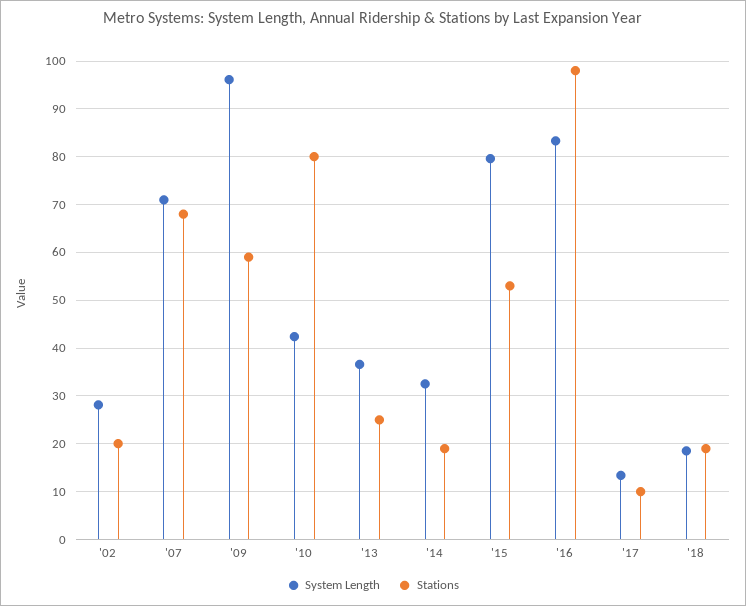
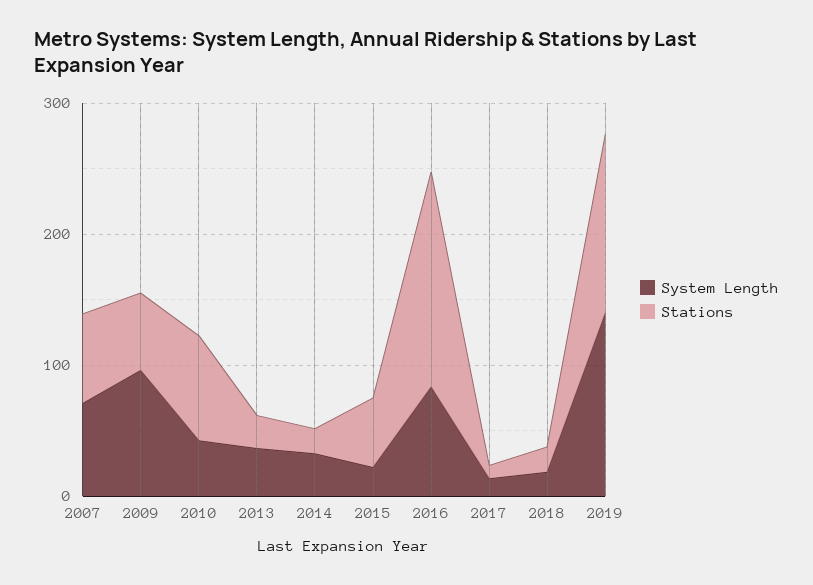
System Length, '02: 28 -> none
Stations, '02: 20 -> none
System Length, '15: 80 -> 20
Stations, '16: 98 -> 160
System Length, 2019: none -> 140
Stations, 2019: none -> 140

